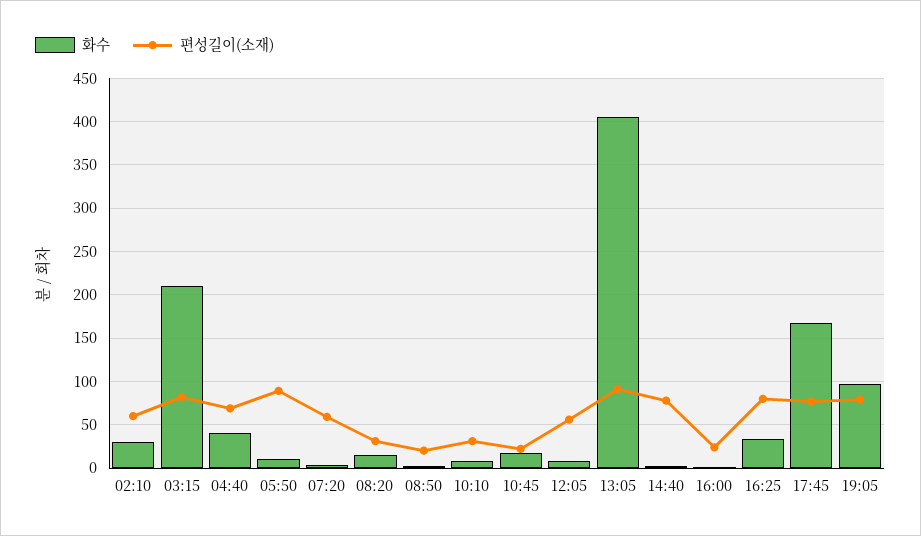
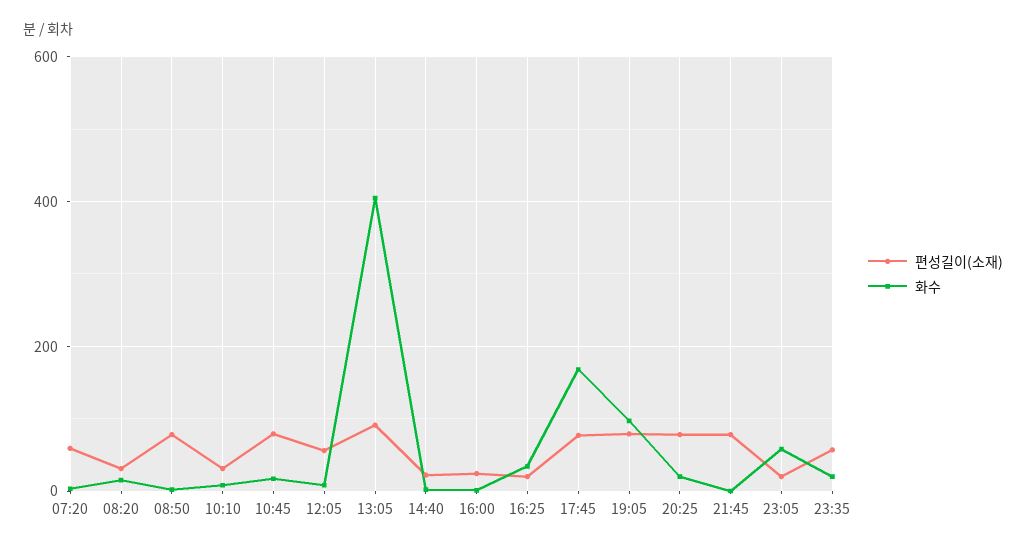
화수, 02:10: 30 -> none
편성길이(소재), 02:10: 60 -> none
화수, 03:15: 210 -> none
편성길이(소재), 03:15: 80 -> none
화수, 04:40: 40 -> none
편성길이(소재), 04:40: 70 -> none
화수, 05:50: 10 -> none
편성길이(소재), 05:50: 90 -> none
편성길이(소재), 08:50: 20 -> 80
편성길이(소재), 10:45: 20 -> 80
편성길이(소재), 14:40: 80 -> 20
편성길이(소재), 16:25: 80 -> 20
편성길이(소재), 20:25: none -> 80
화수, 20:25: none -> 20
편성길이(소재), 21:45: none -> 80
화수, 21:45: none -> 0
편성길이(소재), 23:05: none -> 20
화수, 23:05: none -> 60
편성길이(소재), 23:35: none -> 60
화수, 23:35: none -> 20

